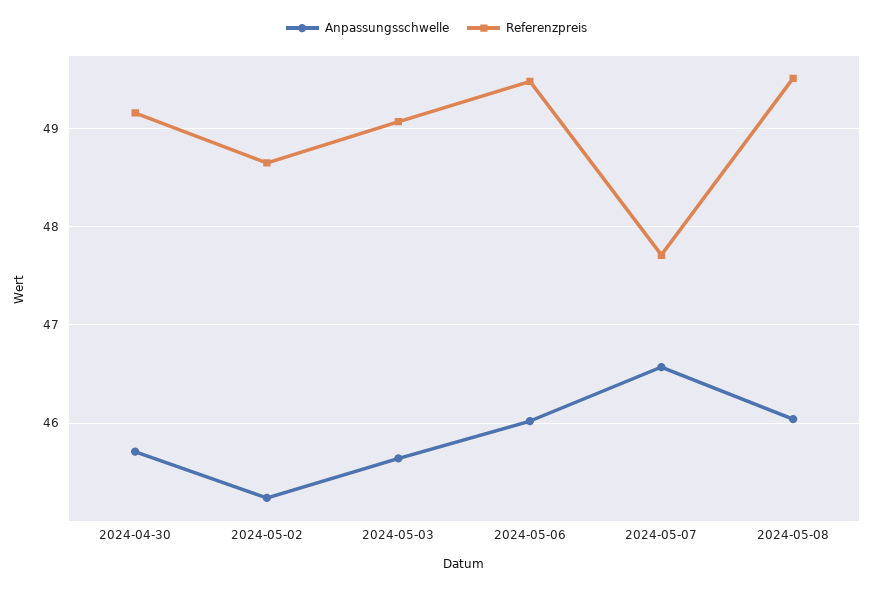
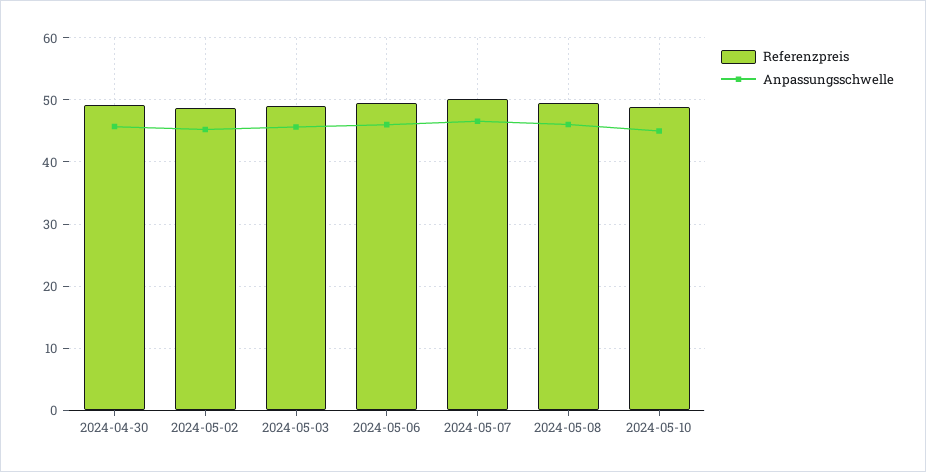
Referenzpreis, 2024-05-07: 47.7 -> 50
Referenzpreis, 2024-05-10: none -> 49
Anpassungsschwelle, 2024-05-10: none -> 45

